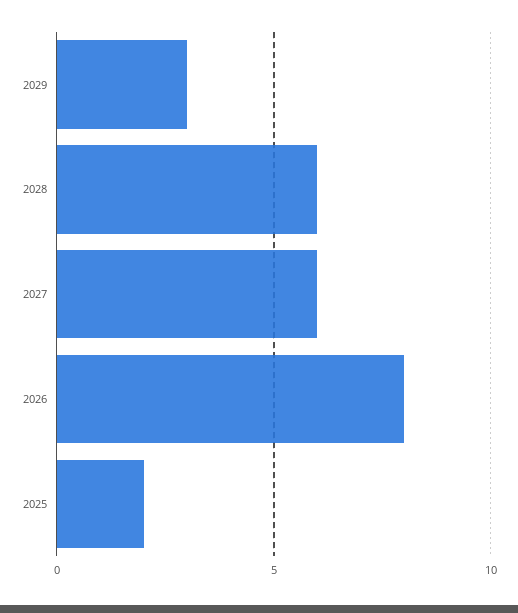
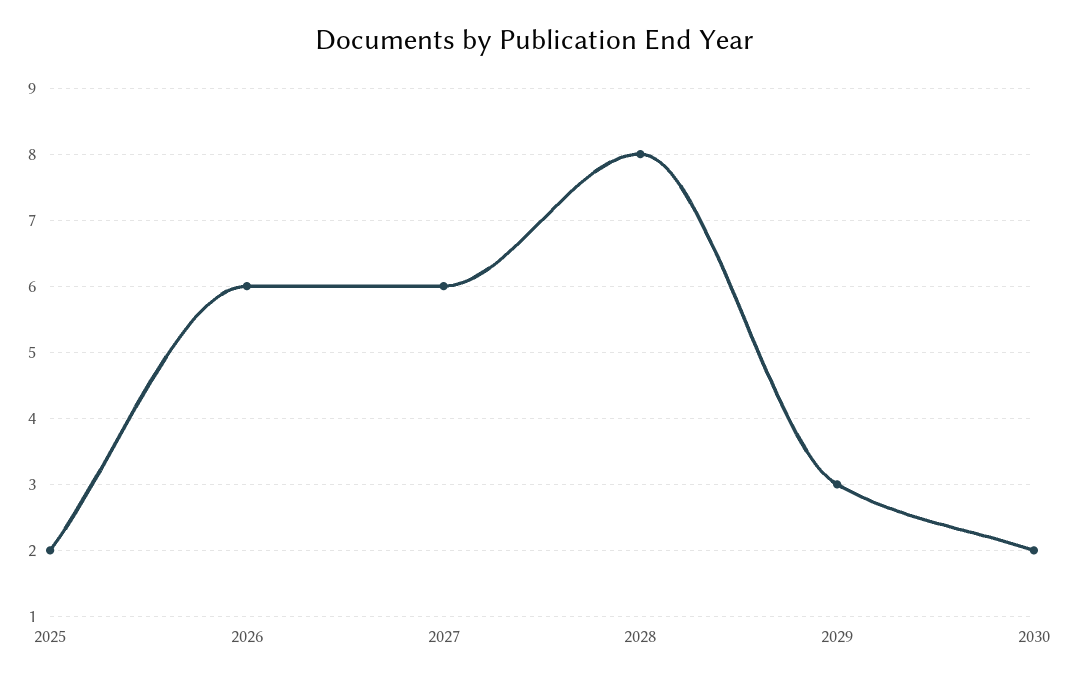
2028: 6 -> 8
2026: 8 -> 6
2030: none -> 2

